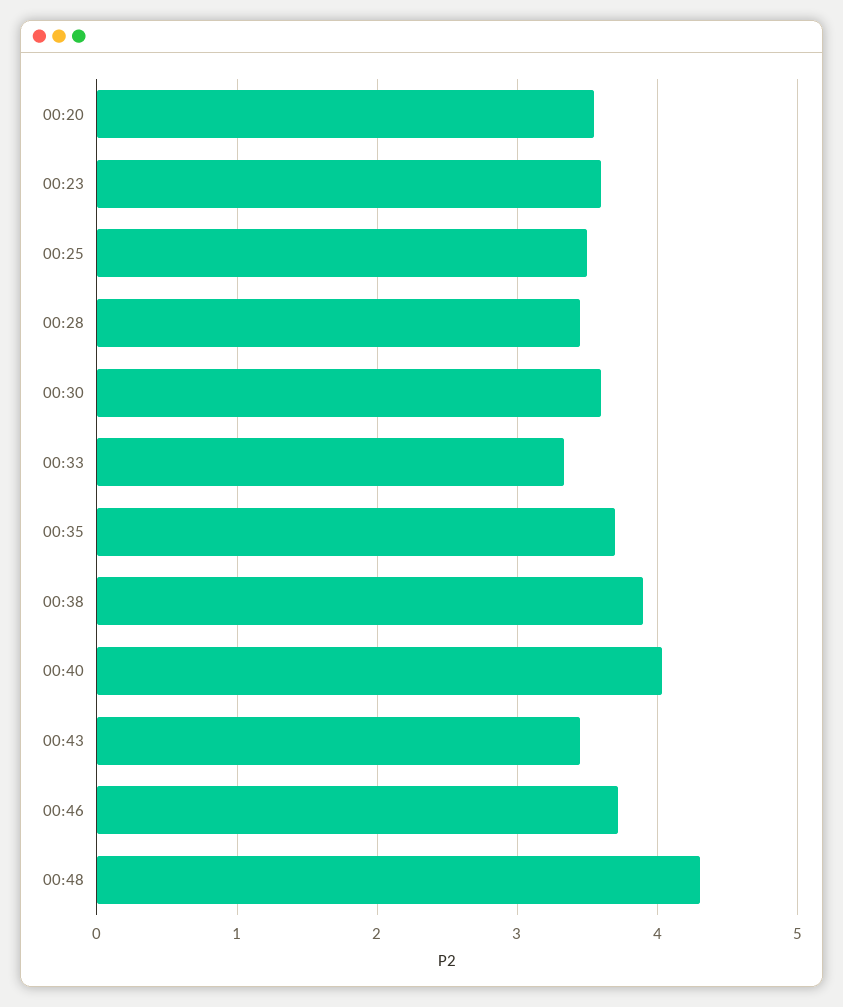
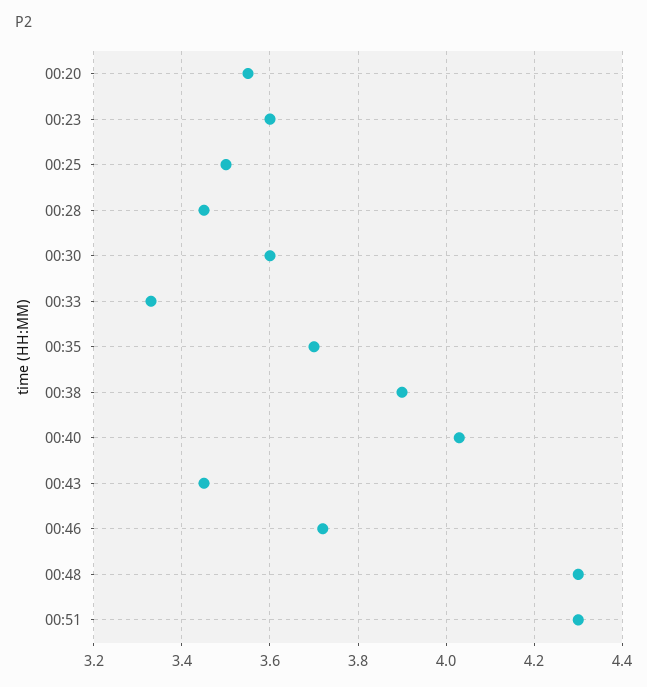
00:51: none -> 4.3

